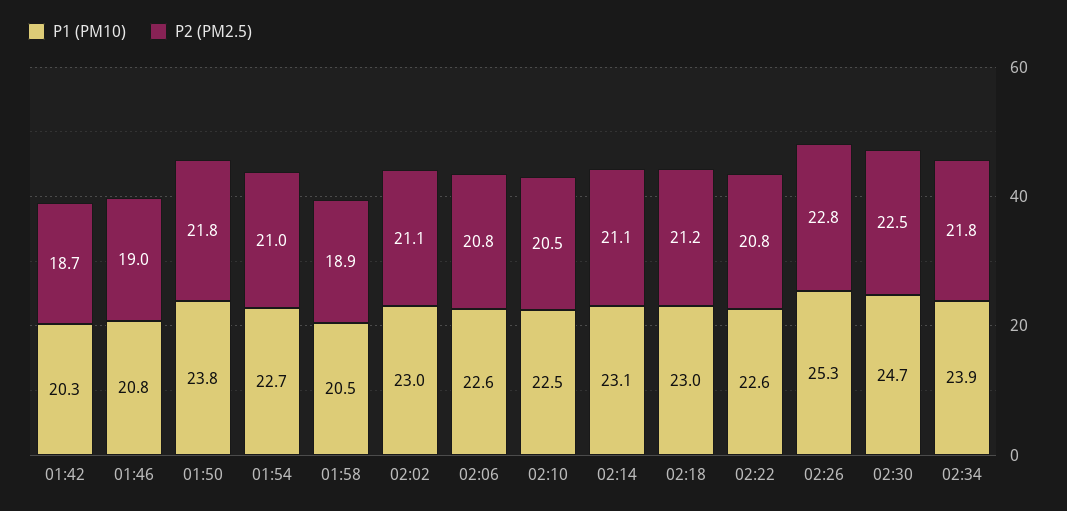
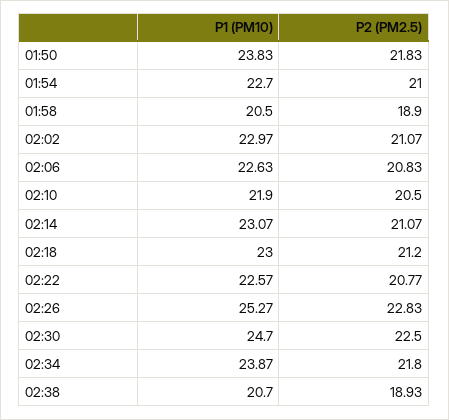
P1 (PM10), 01:42: 20.3 -> none
P2 (PM2.5), 01:42: 18.7 -> none
P1 (PM10), 01:46: 20.8 -> none
P2 (PM2.5), 01:46: 19 -> none
P1 (PM10), 02:10: 22.5 -> 21.9
P1 (PM10), 02:38: none -> 20.7
P2 (PM2.5), 02:38: none -> 18.93

